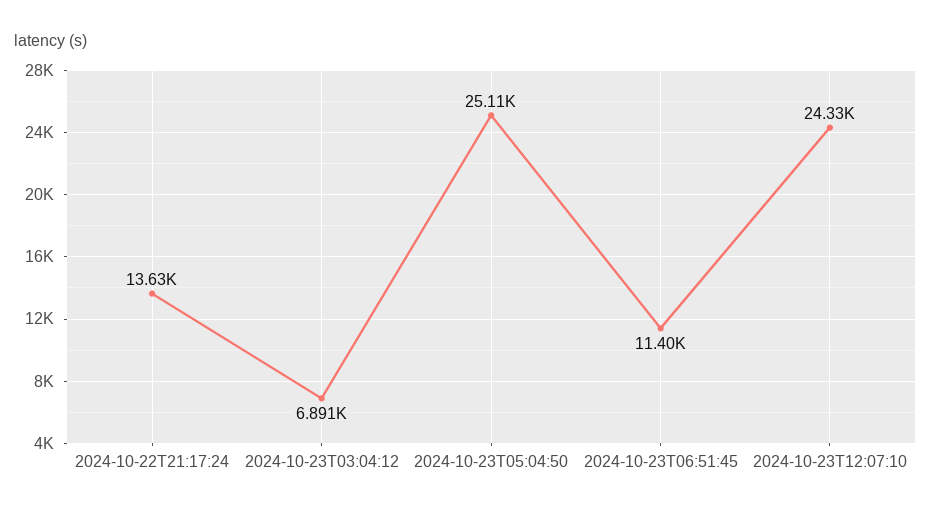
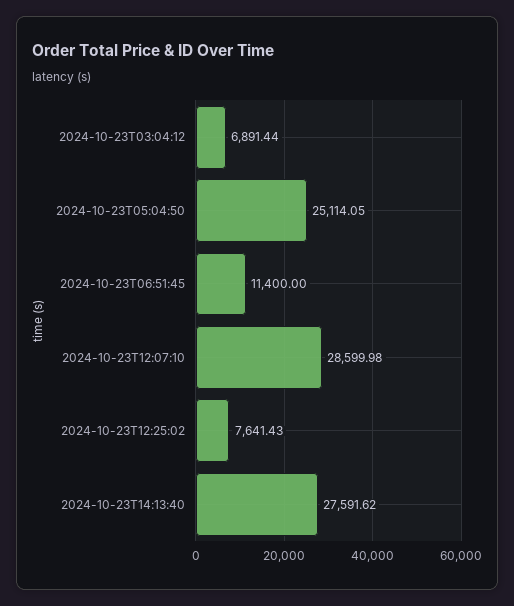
2024-10-22T21:17:24: 13630 -> none
2024-10-23T12:07:10: 24330 -> 28599.98
2024-10-23T12:25:02: none -> 7641.43
2024-10-23T14:13:40: none -> 27591.62

